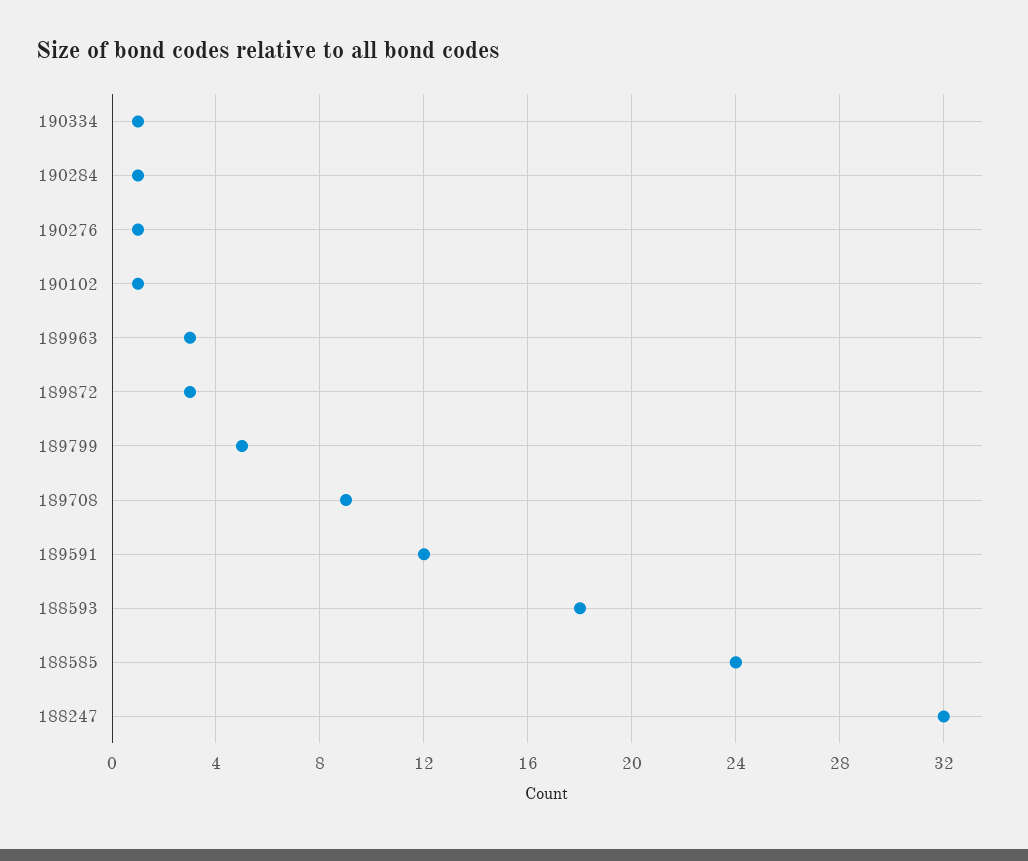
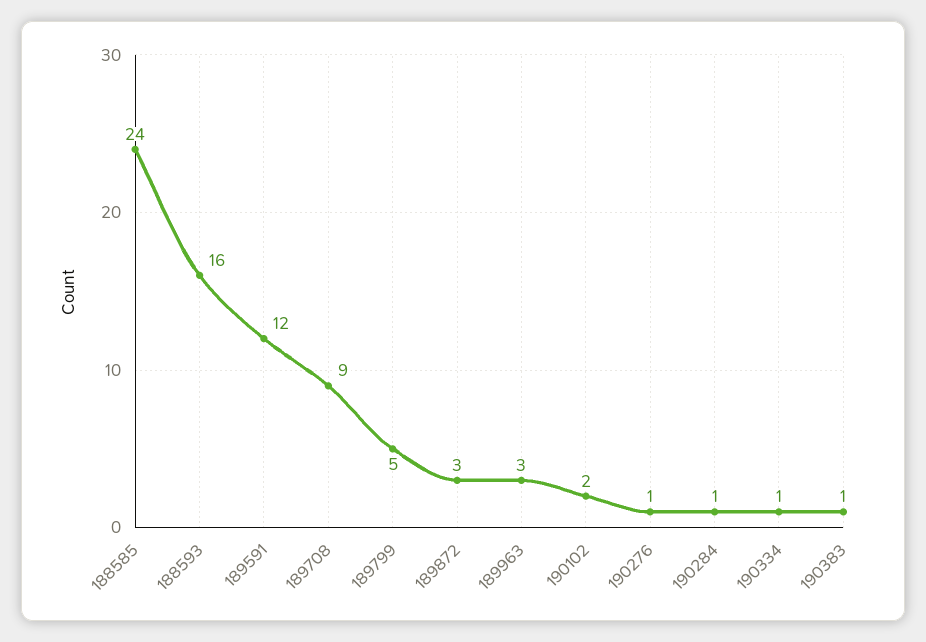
190102: 1 -> 2
188593: 18 -> 16
188247: 32 -> none
190383: none -> 1

